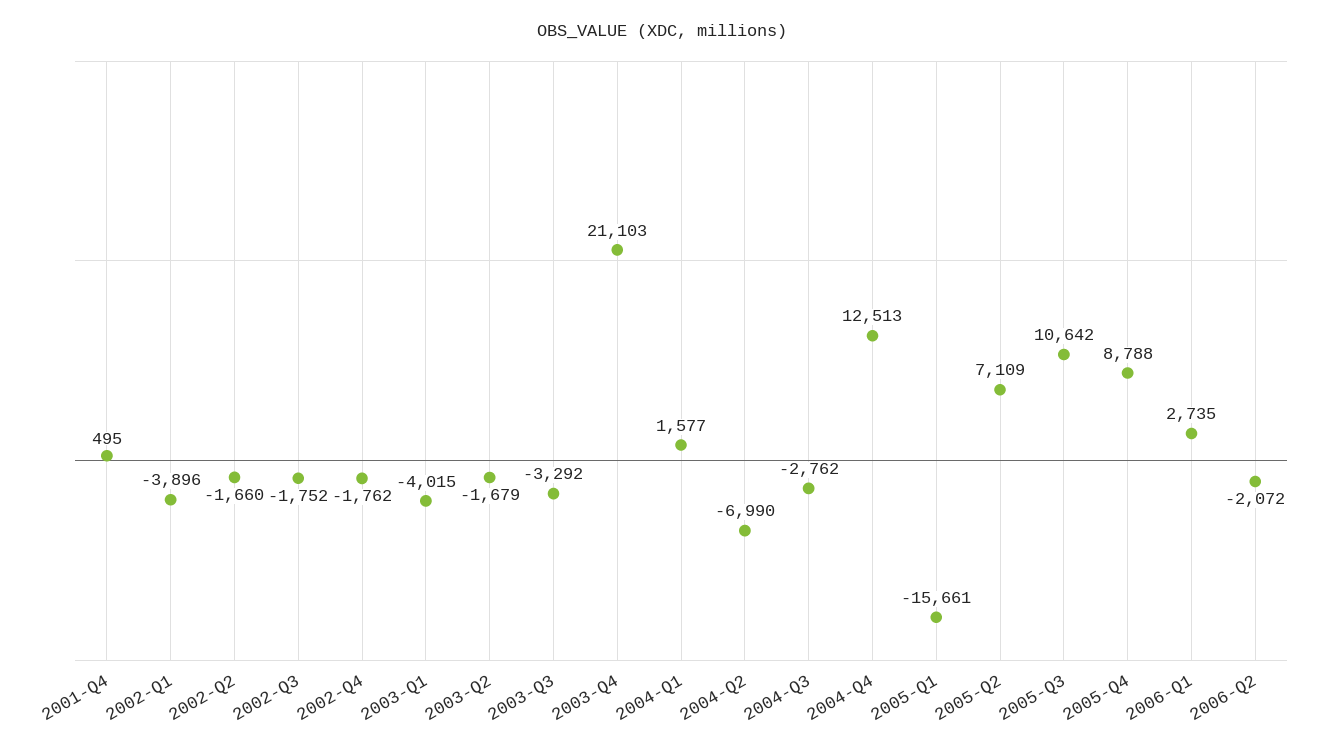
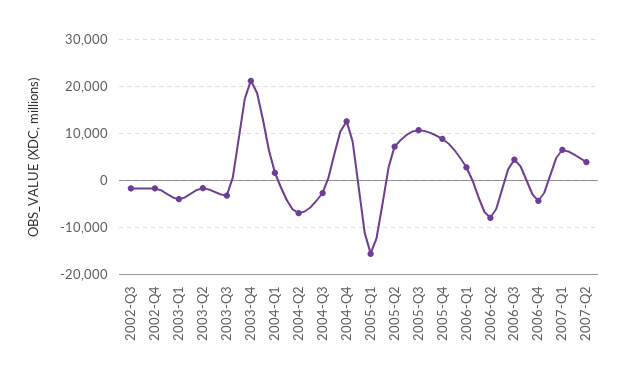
2001-Q4: 495 -> none
2002-Q1: -3896 -> none
2002-Q2: -1660 -> none
2006-Q2: -2072 -> -8000
2006-Q3: none -> 4000
2006-Q4: none -> -4000
2007-Q1: none -> 6000
2007-Q2: none -> 4000

